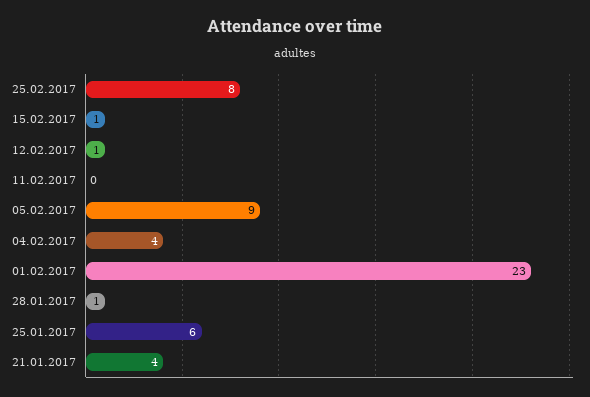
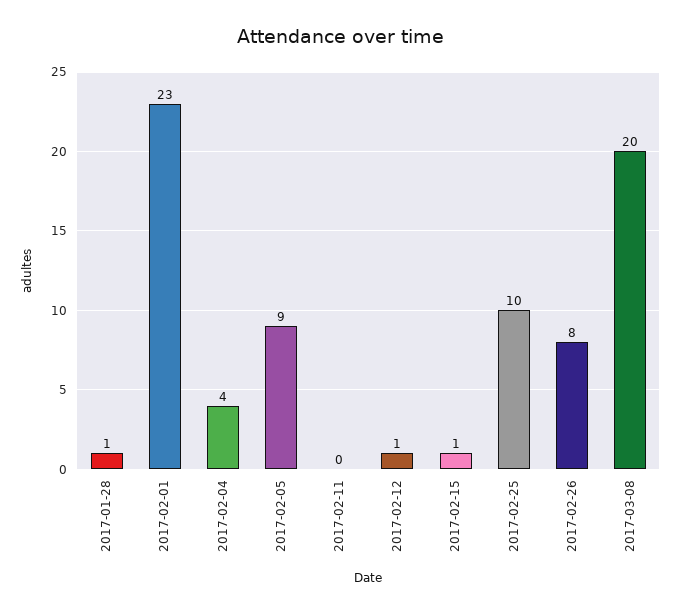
25.02.2017: 8 -> 10
25.01.2017: 6 -> none
21.01.2017: 4 -> none
2017-02-26: none -> 8
2017-03-08: none -> 20

